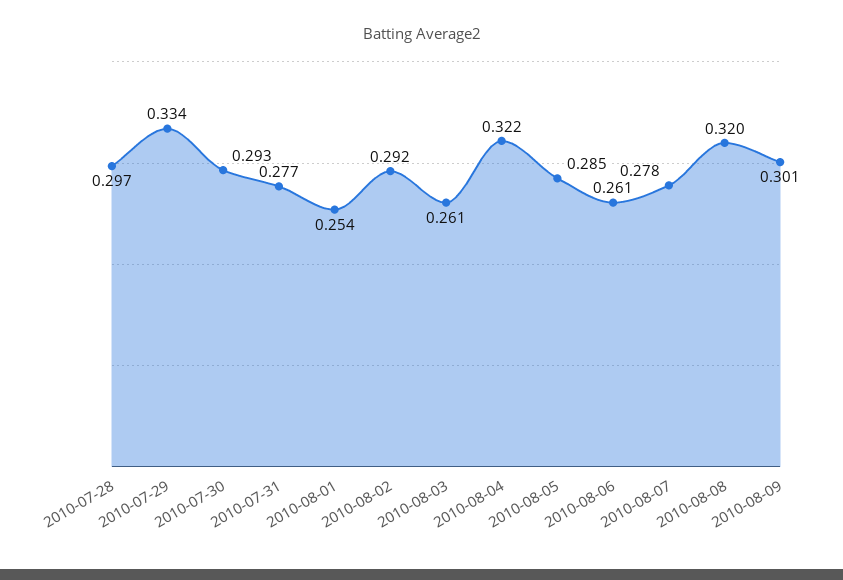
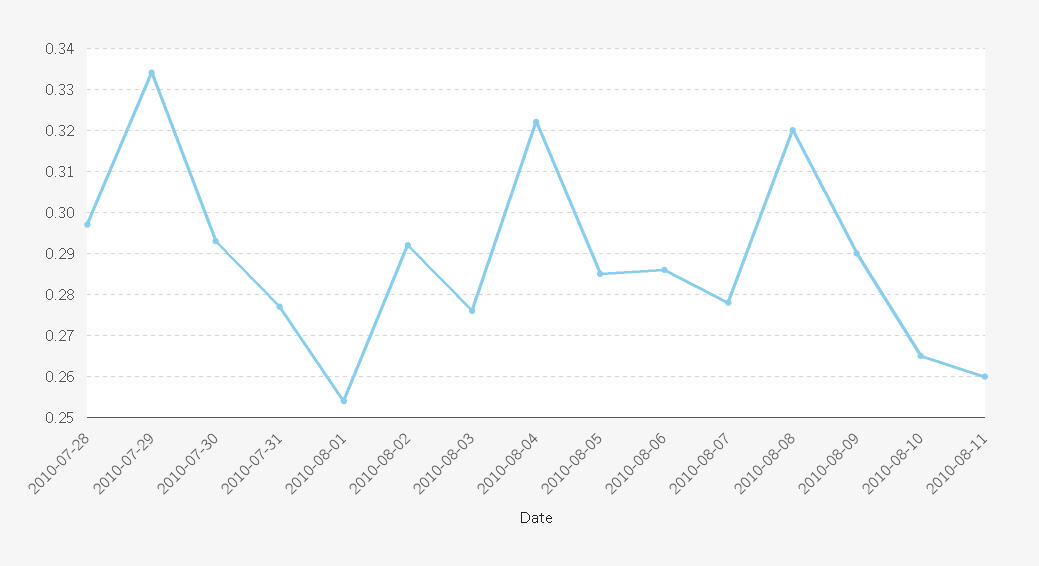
2010-08-03: 0.261 -> 0.275
2010-08-06: 0.261 -> 0.285
2010-08-09: 0.301 -> 0.29
2010-08-10: none -> 0.265
2010-08-11: none -> 0.26

